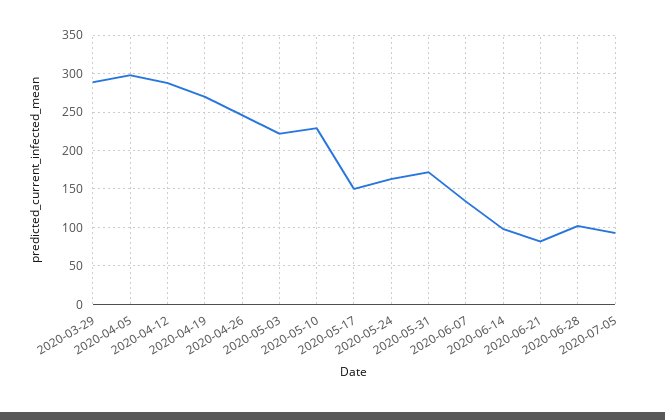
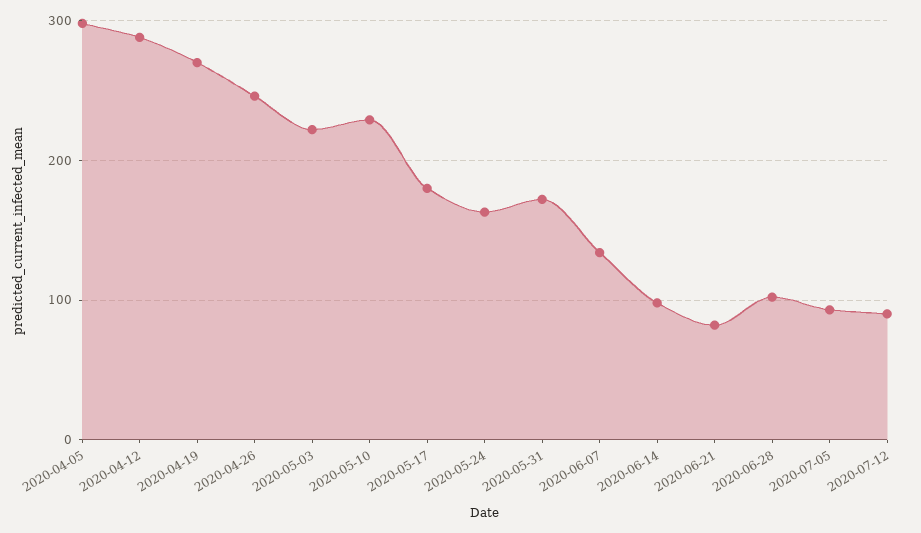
2020-03-29: 290 -> none
2020-05-17: 150 -> 180
2020-07-12: none -> 90

